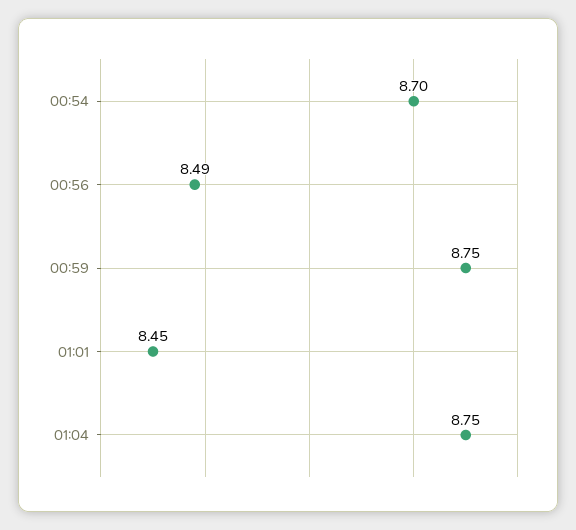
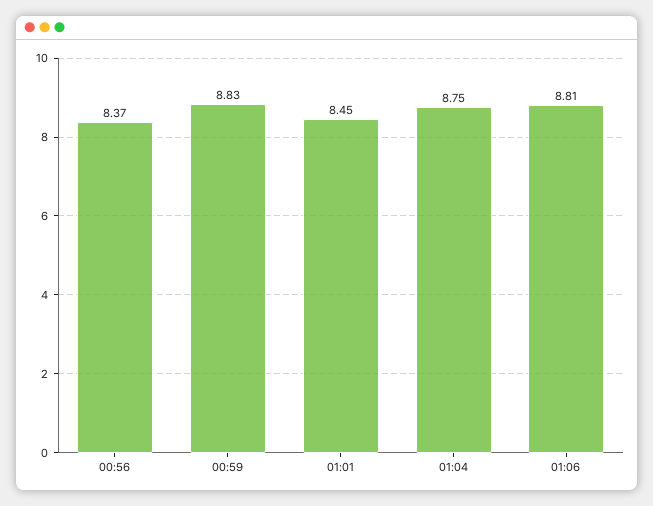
00:54: 8.7 -> none
00:56: 8.49 -> 8.37
00:59: 8.75 -> 8.83
01:06: none -> 8.81

